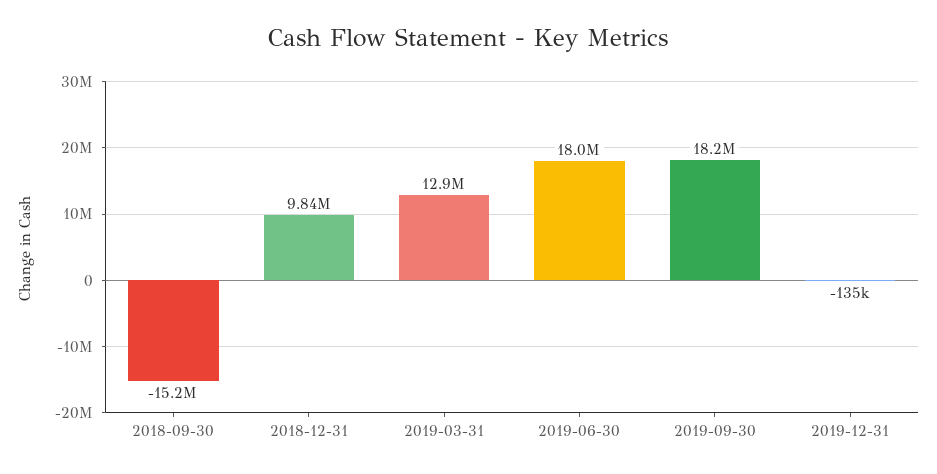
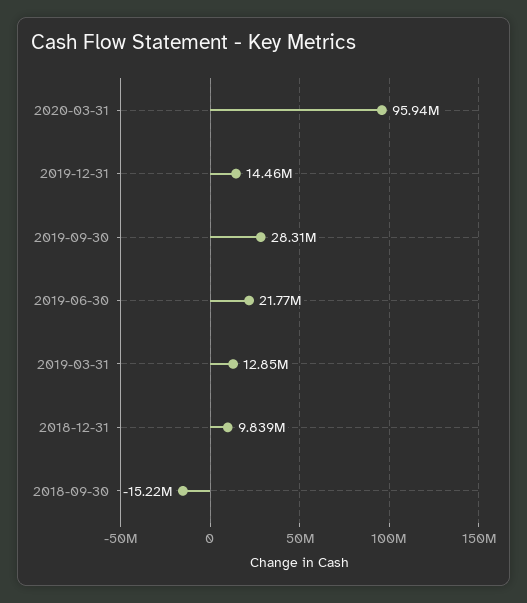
2019-06-30: 18000000 -> 21770000
2019-09-30: 18200000 -> 28310000
2019-12-31: -135000 -> 14460000
2020-03-31: none -> 95940000

